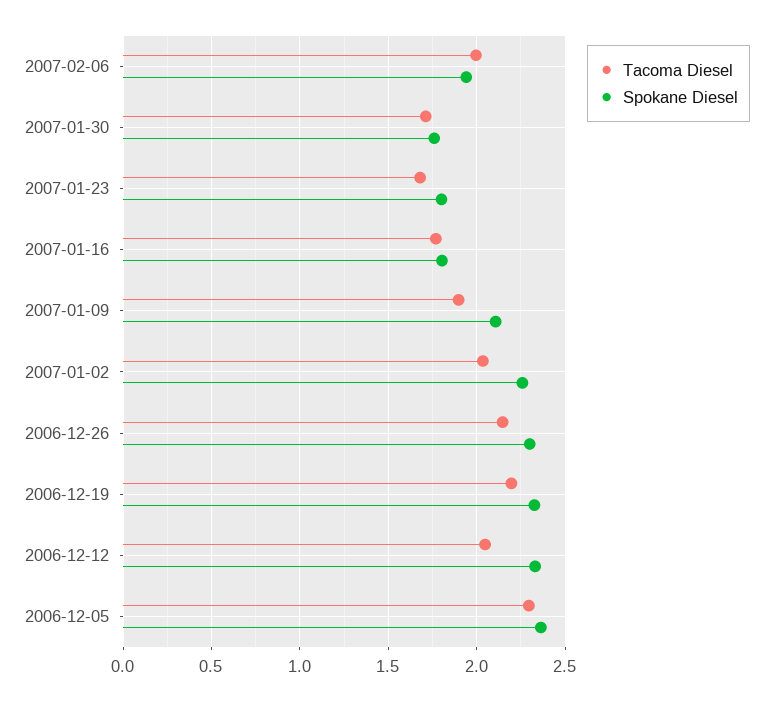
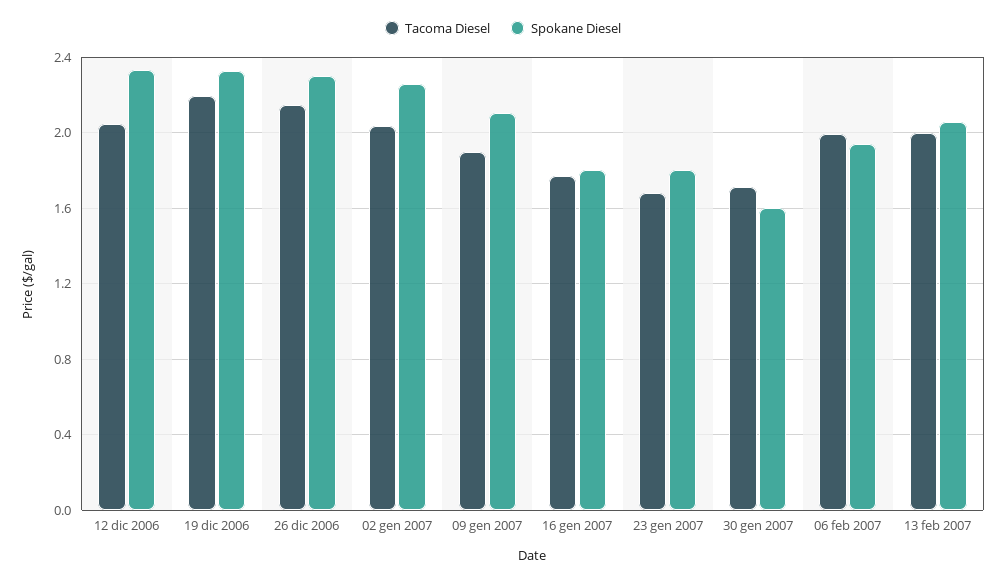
Spokane Diesel, 2007-01-30: 1.75 -> 1.6
Tacoma Diesel, 2006-12-05: 2.3 -> none
Spokane Diesel, 2006-12-05: 2.35 -> none
Tacoma Diesel, 13 feb 2007: none -> 2
Spokane Diesel, 13 feb 2007: none -> 2.05

